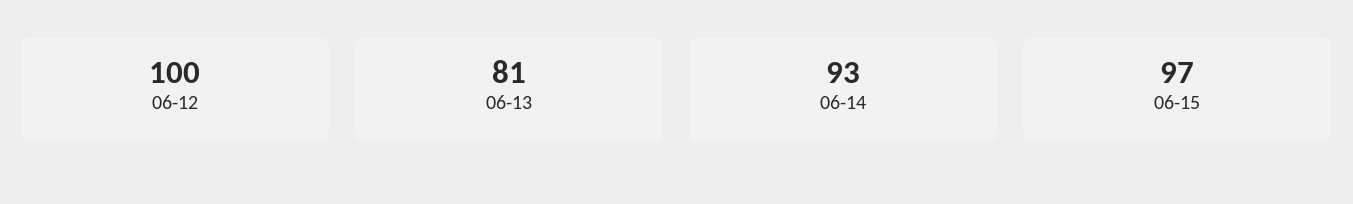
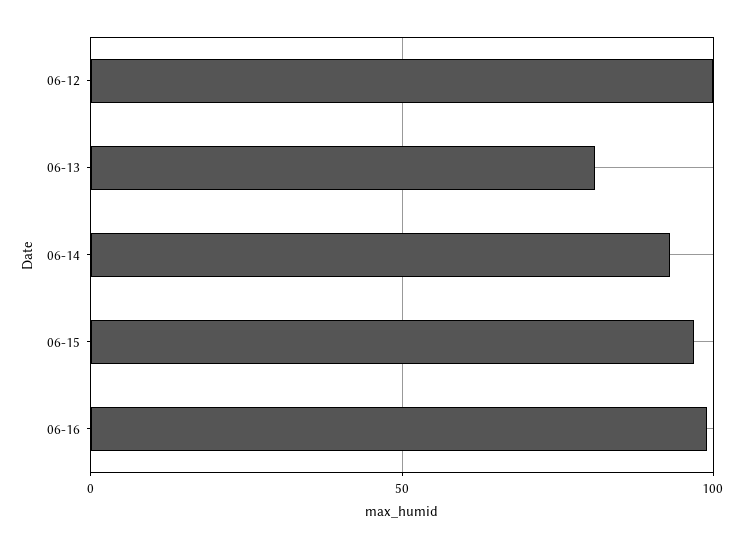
06-16: none -> 100

